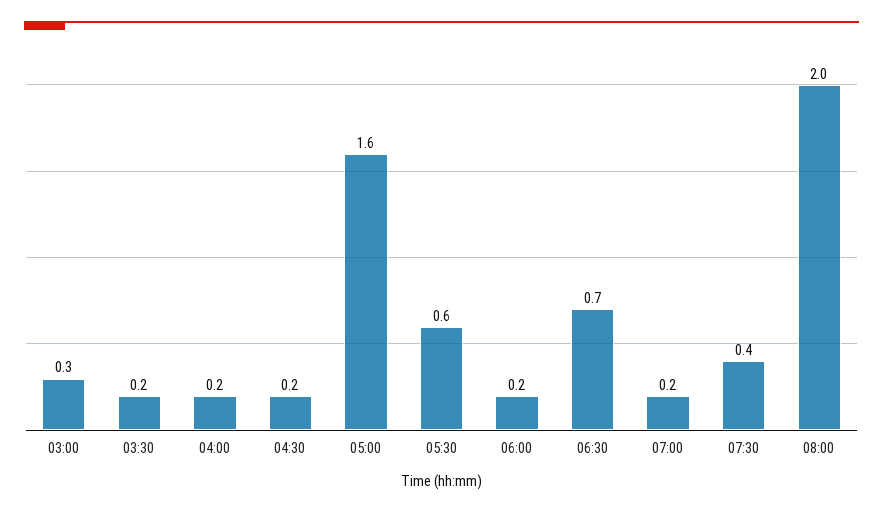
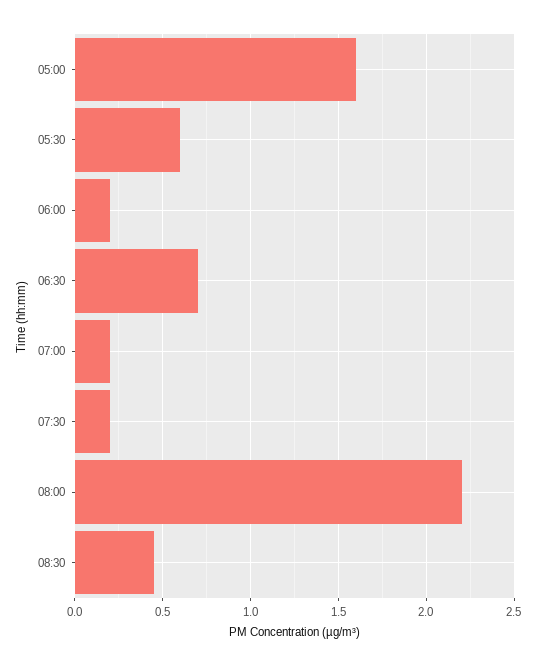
03:00: 0.3 -> none
03:30: 0.2 -> none
04:00: 0.2 -> none
04:30: 0.2 -> none
07:30: 0.4 -> 0.2
08:00: 2 -> 2.2
08:30: none -> 0.45

